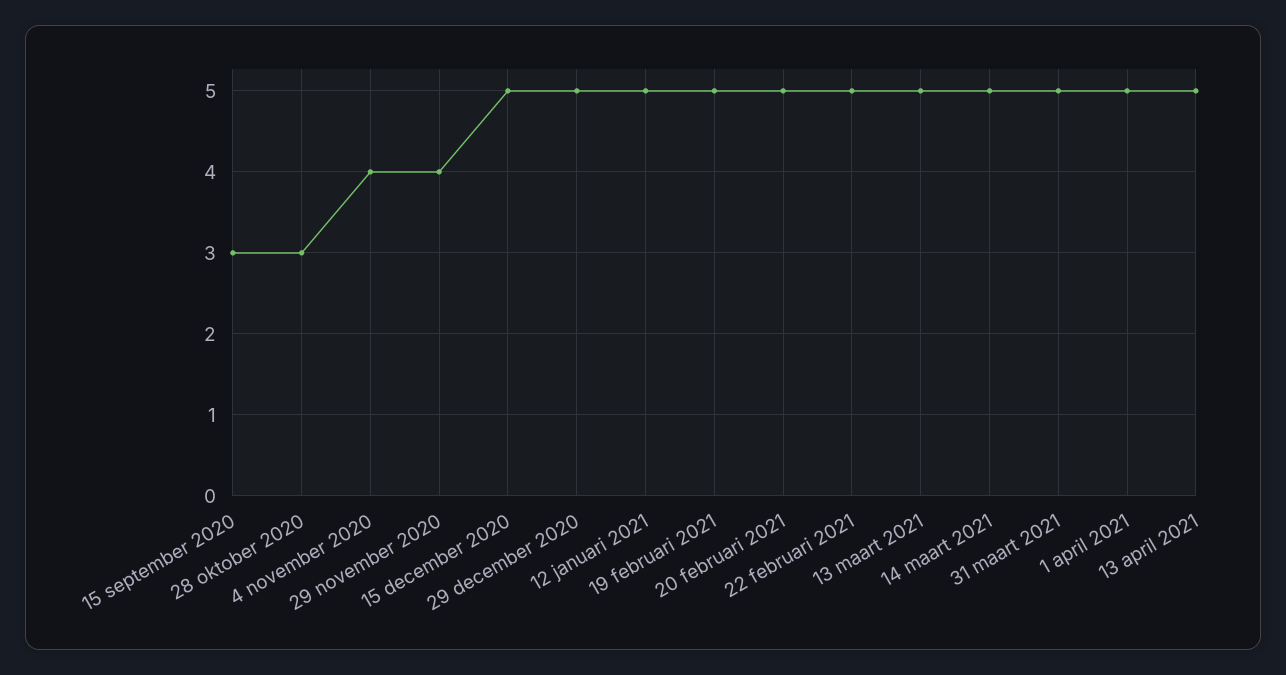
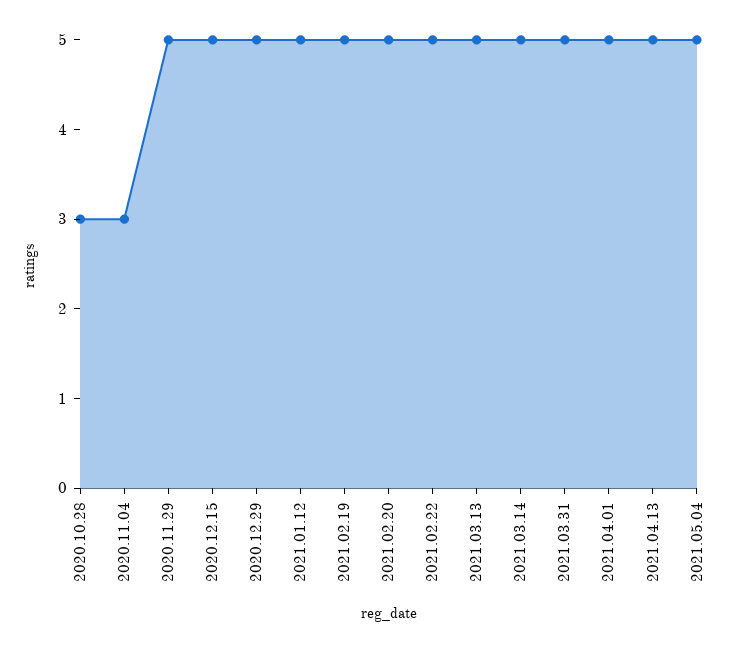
15 september 2020: 3 -> none
4 november 2020: 4 -> 3
29 november 2020: 4 -> 5
2021.05.04: none -> 5

